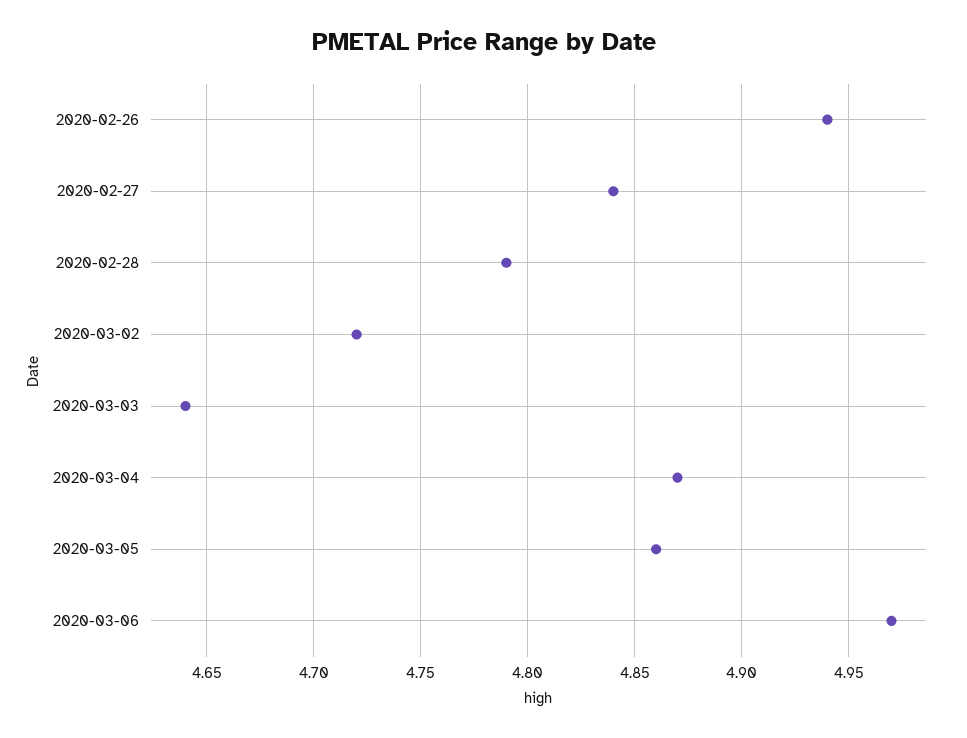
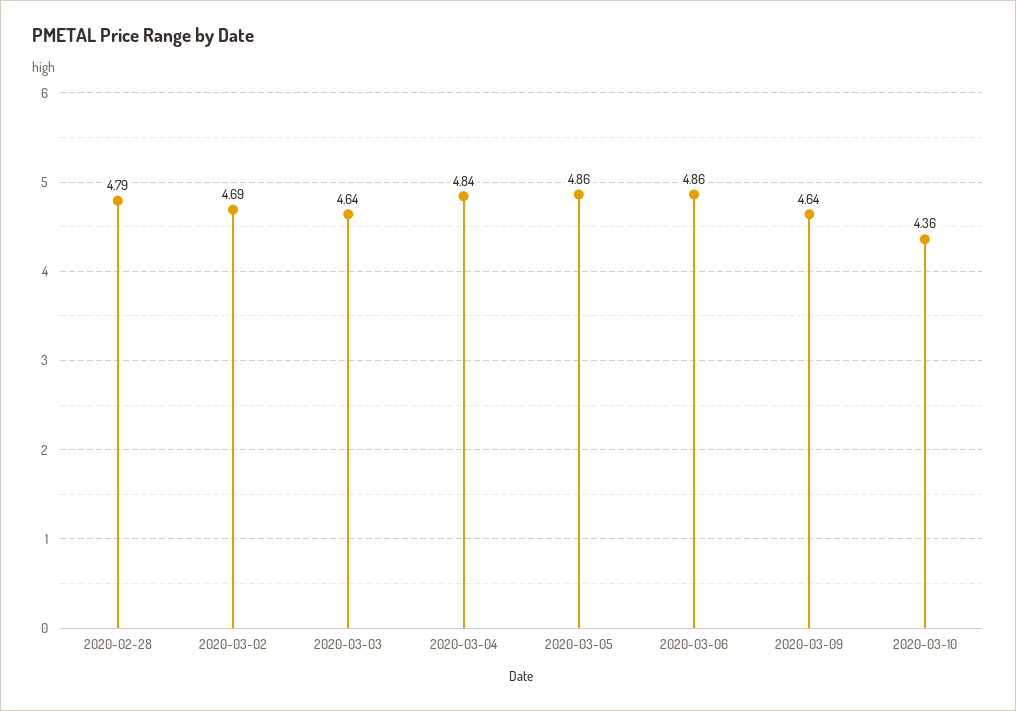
2020-02-26: 4.94 -> none
2020-02-27: 4.84 -> none
2020-03-02: 4.72 -> 4.69
2020-03-04: 4.87 -> 4.84
2020-03-06: 4.97 -> 4.86
2020-03-09: none -> 4.64
2020-03-10: none -> 4.36

